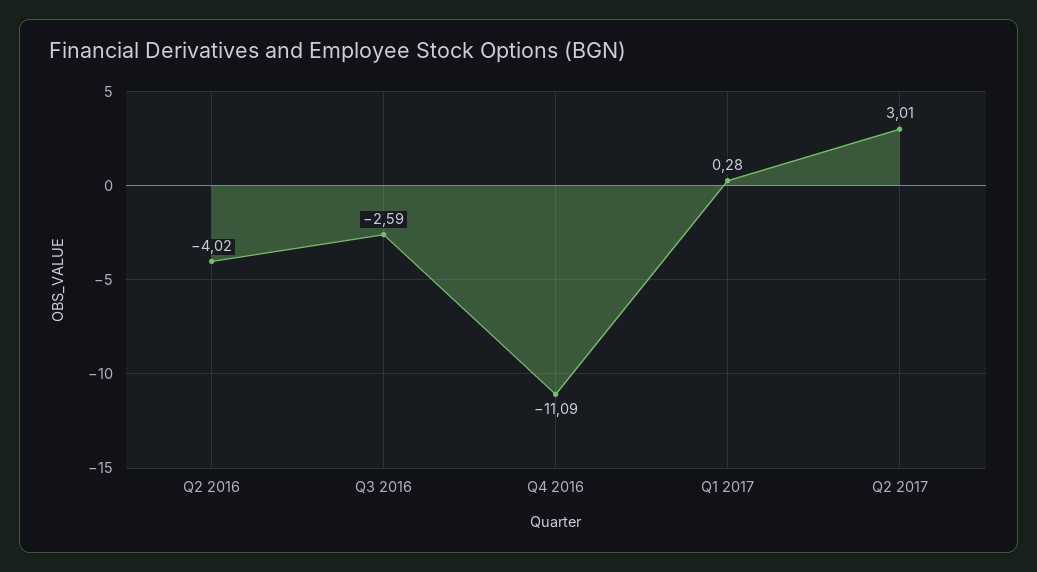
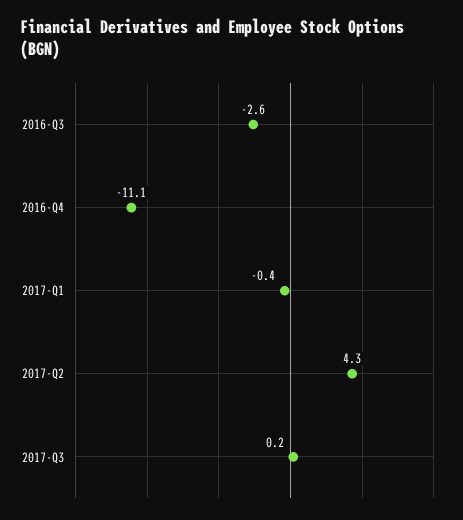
Q2 2016: -4.02 -> none
Q1 2017: 0.28 -> -0.4
Q2 2017: 3.01 -> 4.3
2017-Q3: none -> 0.2

